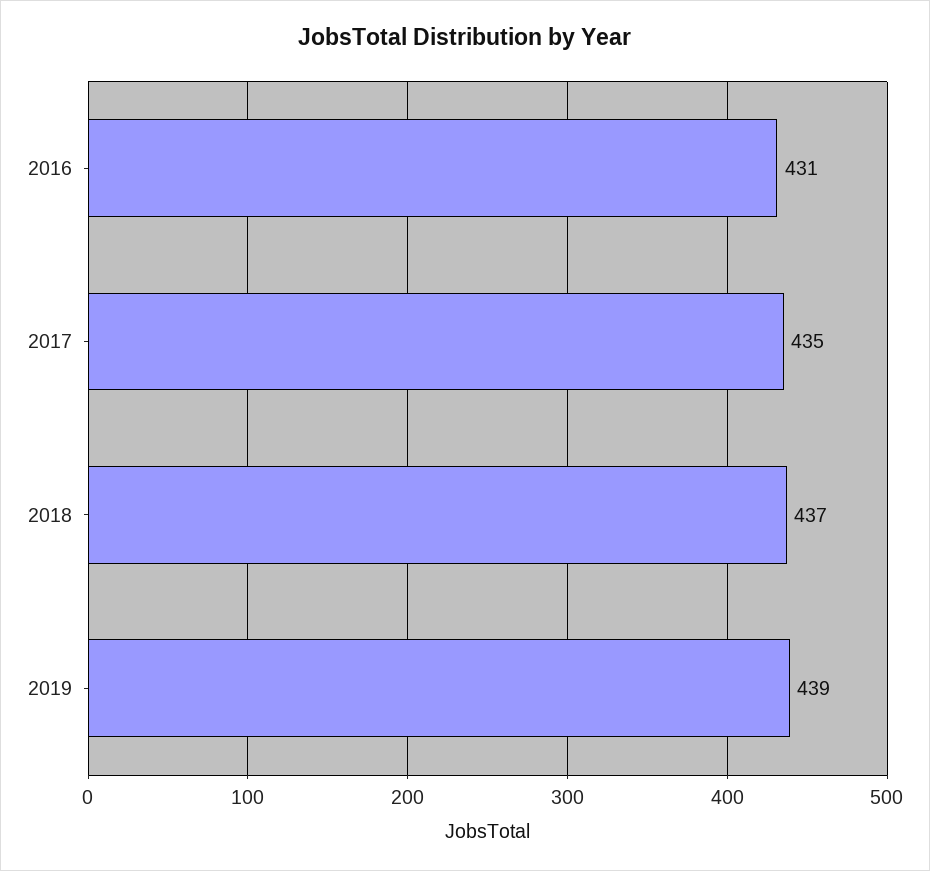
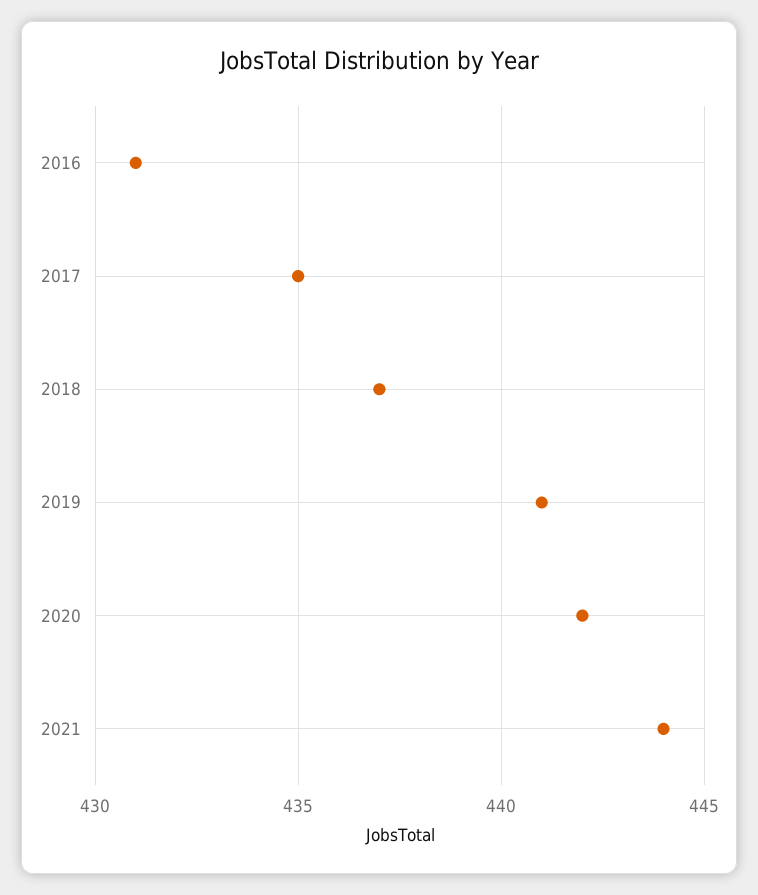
2019: 439 -> 441
2020: none -> 442
2021: none -> 444

